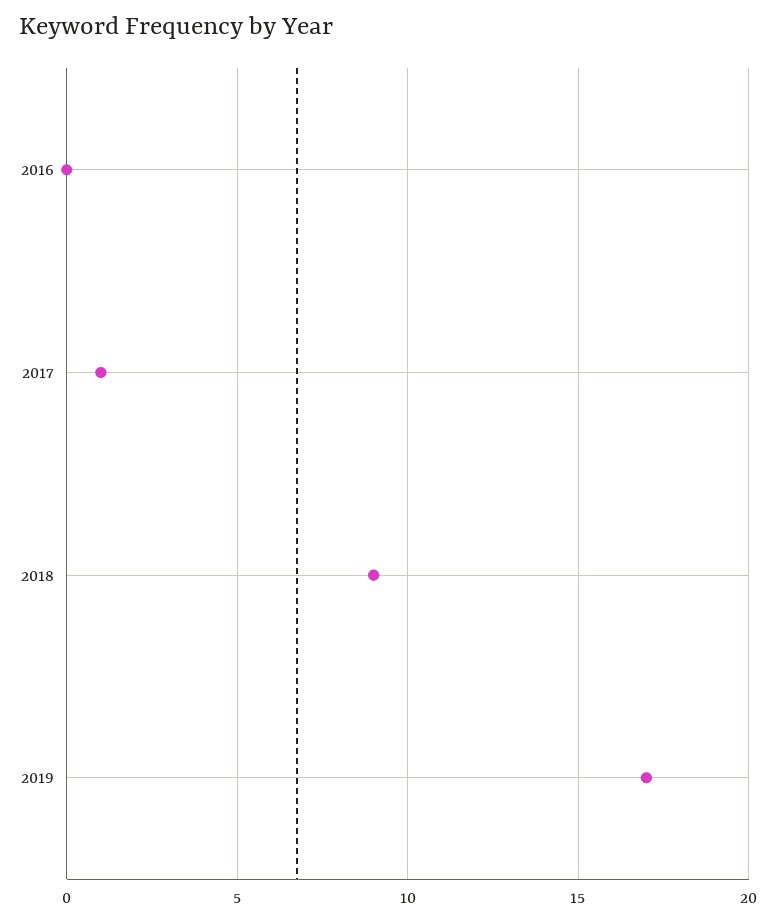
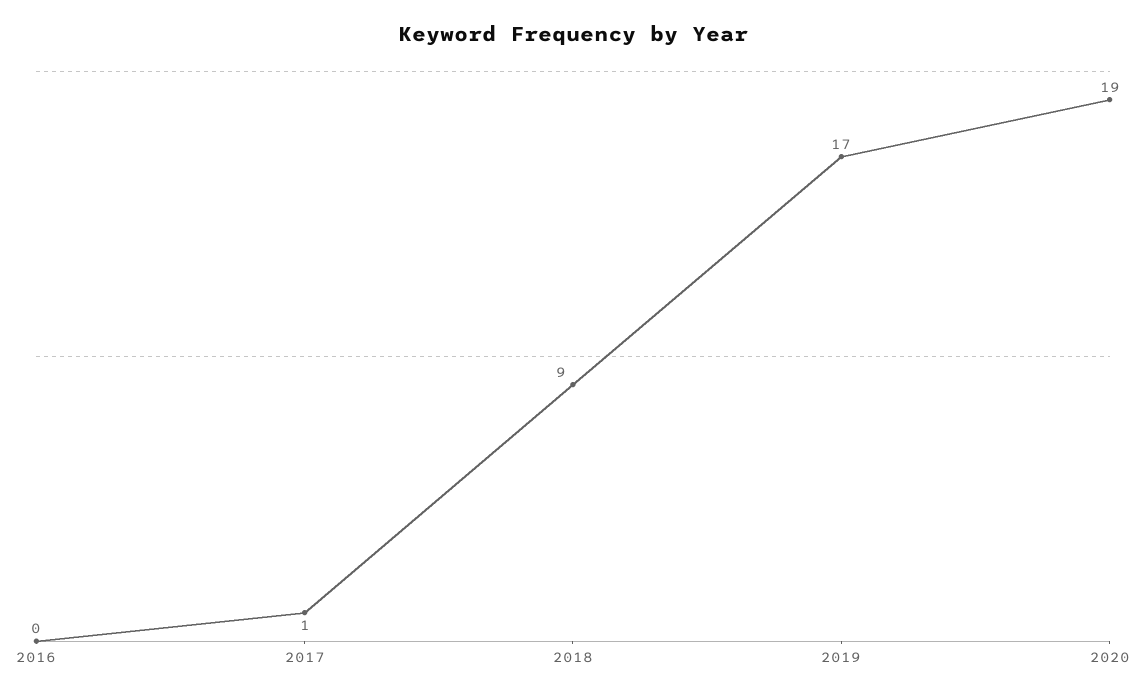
2020: none -> 19

